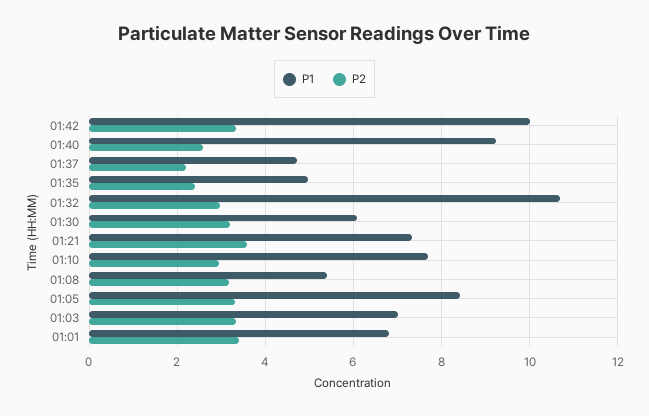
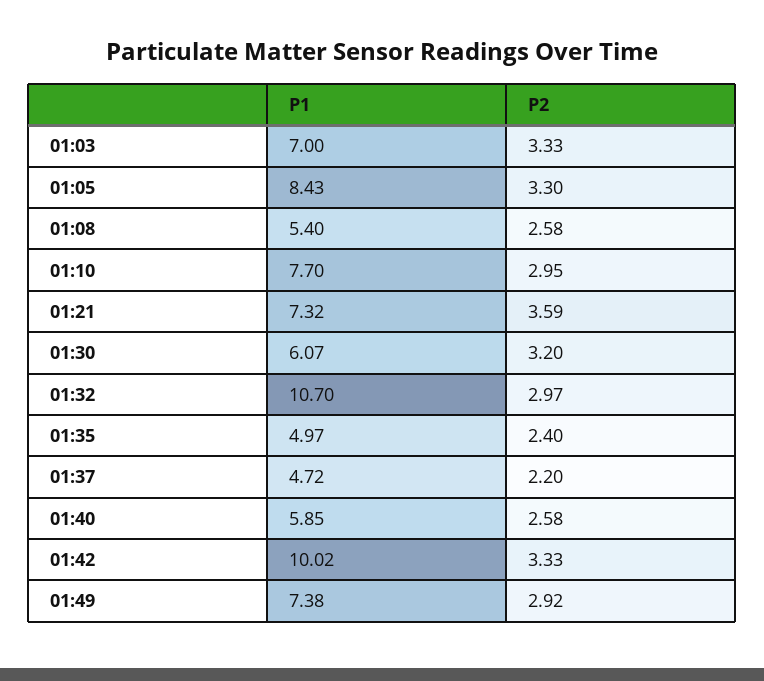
P1, 01:40: 9.2 -> 5.85
P2, 01:08: 3.2 -> 2.58
P1, 01:01: 6.8 -> none
P2, 01:01: 3.4 -> none
P1, 01:49: none -> 7.38
P2, 01:49: none -> 2.92

